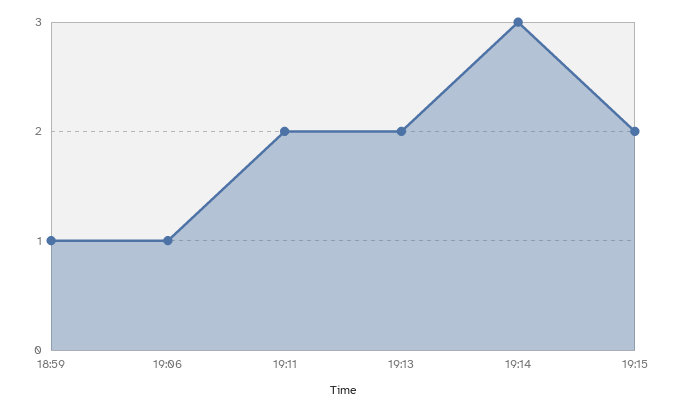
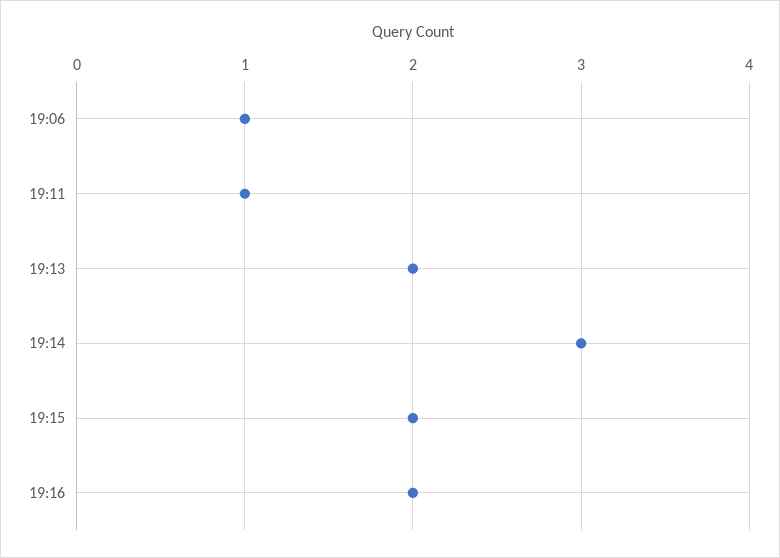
18:59: 1 -> none
19:11: 2 -> 1
19:16: none -> 2

